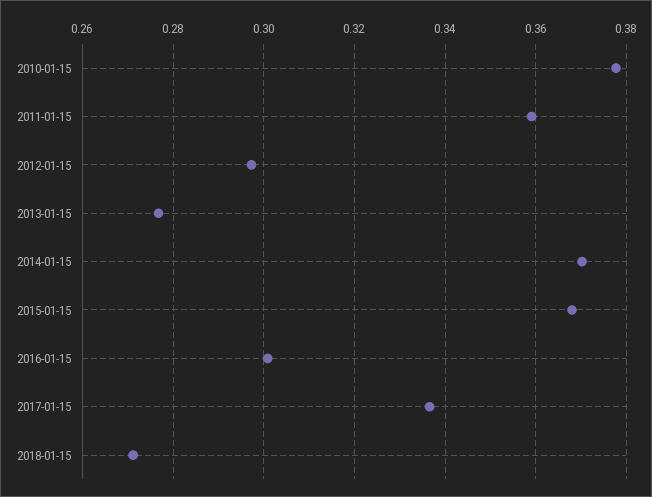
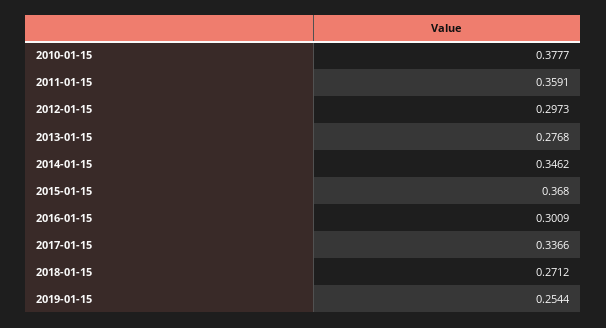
2014-01-15: 0.37 -> 0.3462
2019-01-15: none -> 0.2544

